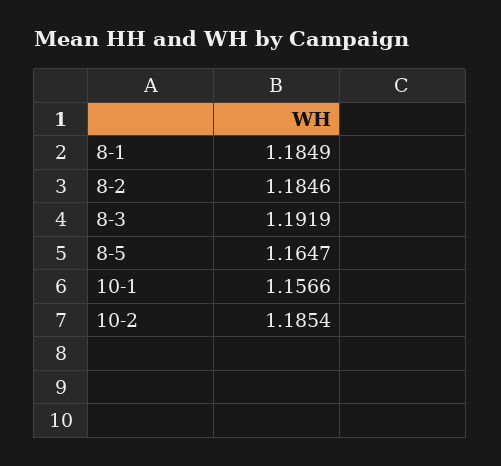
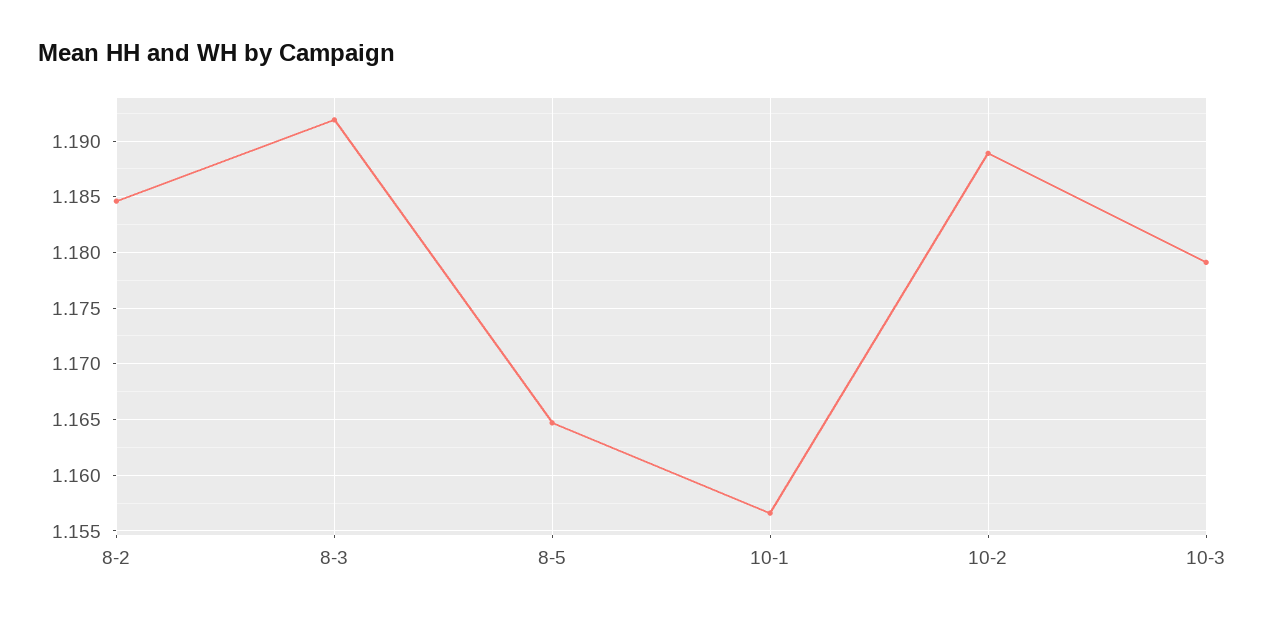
8-1: 1.1849 -> none
10-2: 1.1854 -> 1.189
10-3: none -> 1.179

